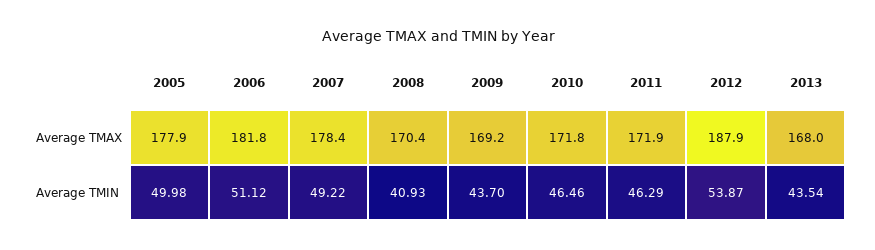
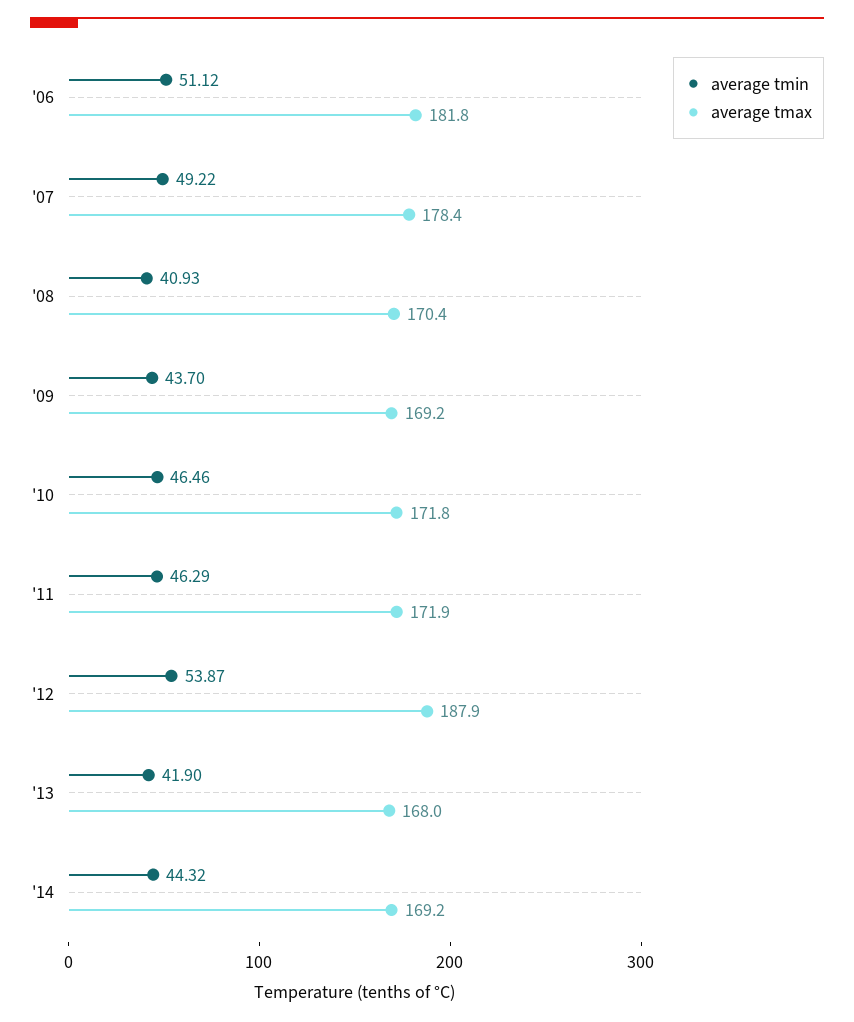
Average TMAX, 2005: 177.9 -> none
Average TMIN, 2005: 49.98 -> none
Average TMIN, 2013: 43.54 -> 41.9
Average TMIN, '14: none -> 44.32
Average TMAX, '14: none -> 169.2

